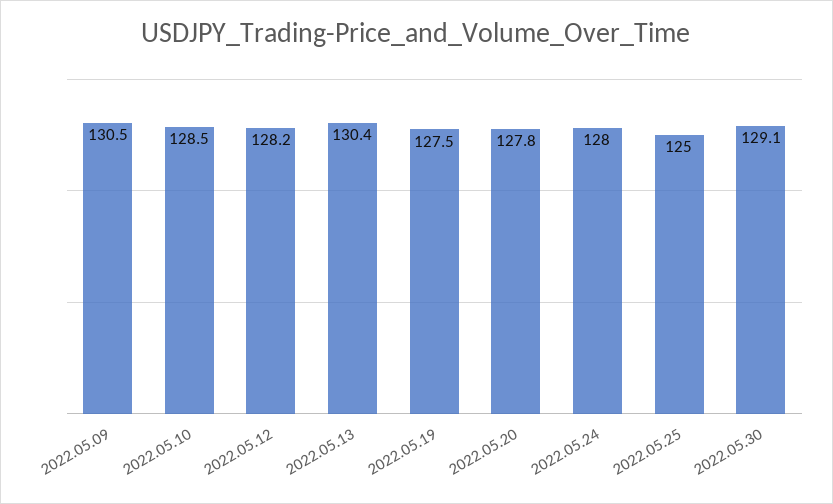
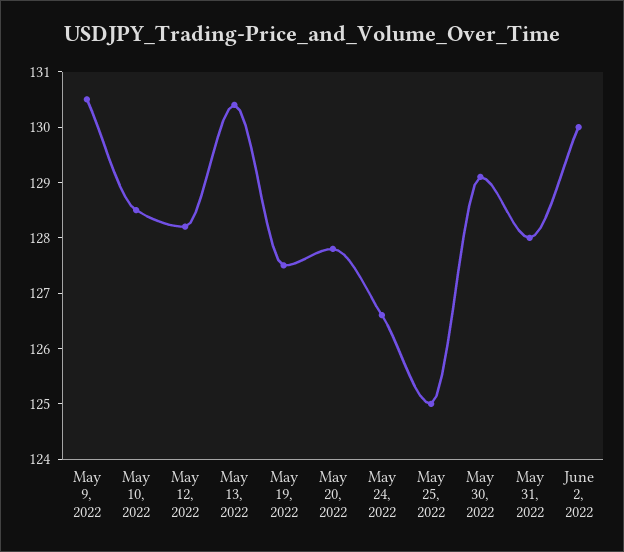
2022.05.24: 128 -> 126.5
May 31, 2022: none -> 128
June 2, 2022: none -> 130

